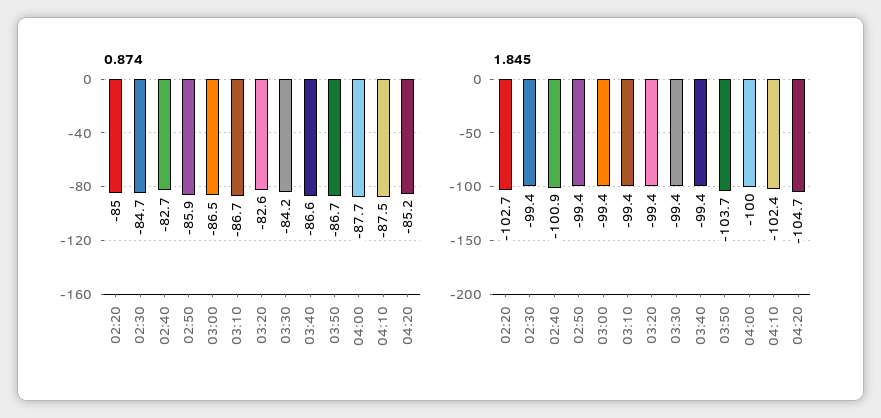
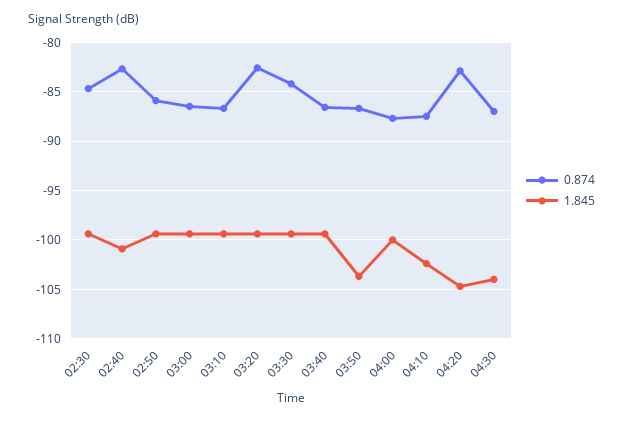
0.874, 02:20: -85 -> none
0.874, 04:20: -85.2 -> -83
1.845, 02:20: -102.7 -> none
0.874, 04:30: none -> -87
1.845, 04:30: none -> -104

